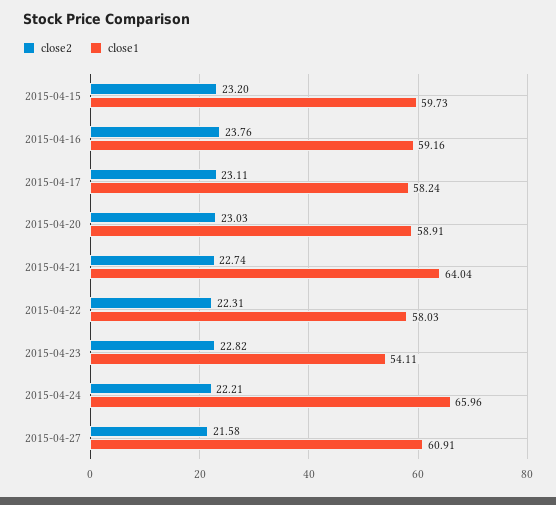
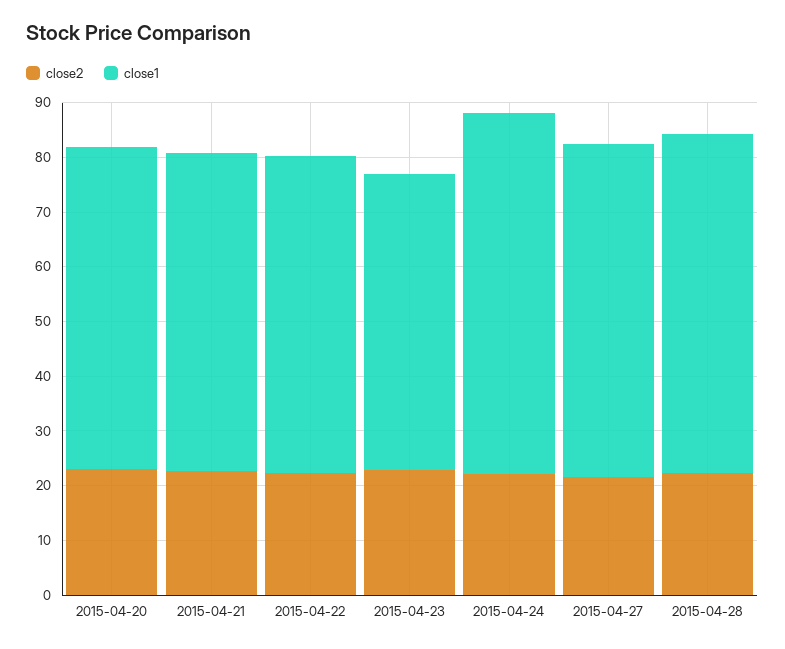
close2, 2015-04-15: 23.2 -> none
close1, 2015-04-15: 59.73 -> none
close2, 2015-04-16: 23.76 -> none
close1, 2015-04-16: 59.16 -> none
close2, 2015-04-17: 23.11 -> none
close1, 2015-04-17: 58.24 -> none
close1, 2015-04-21: 64.04 -> 58
close2, 2015-04-28: none -> 22
close1, 2015-04-28: none -> 62

